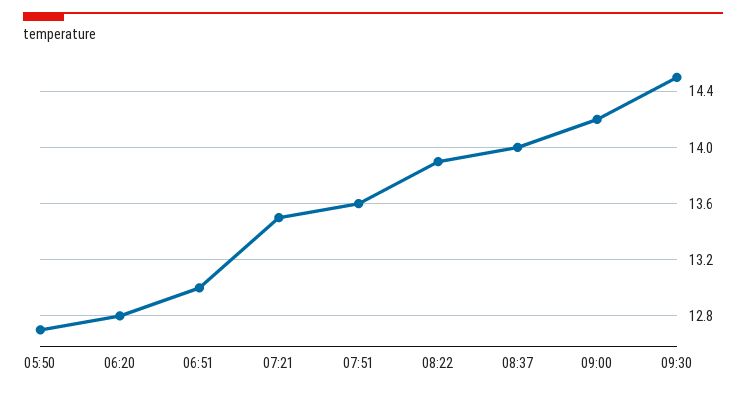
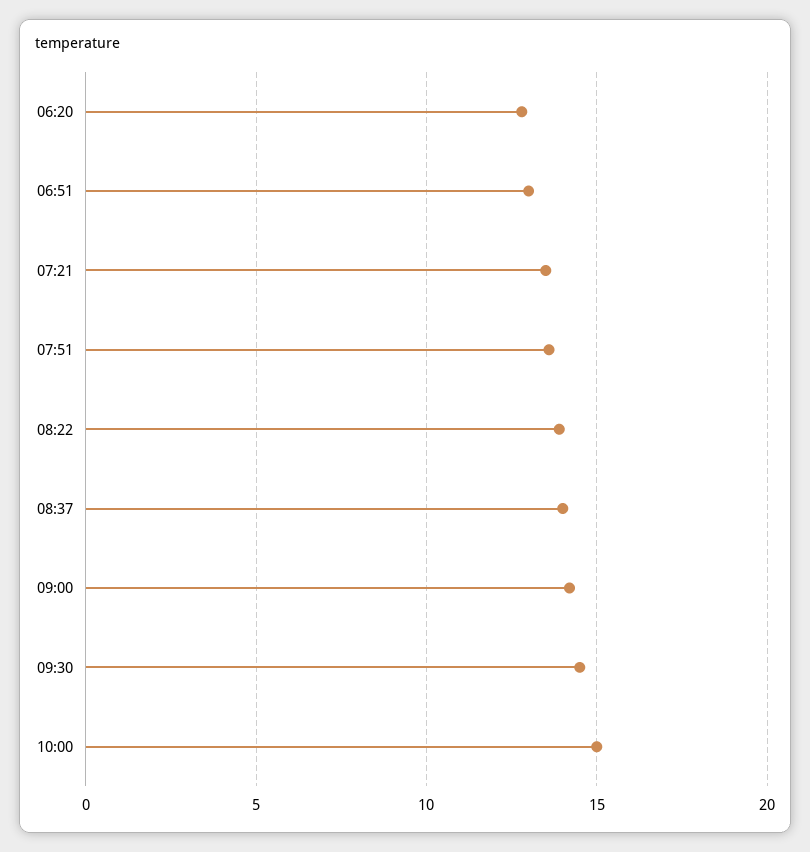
05:50: 12.7 -> none
10:00: none -> 15

